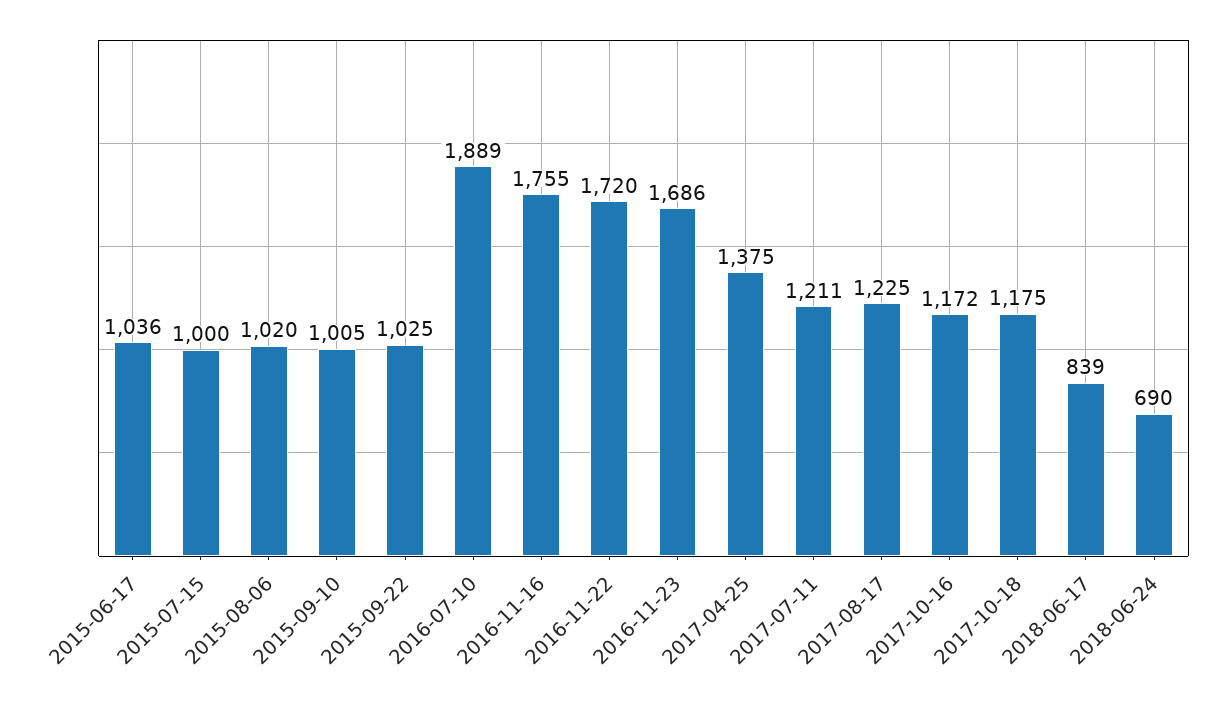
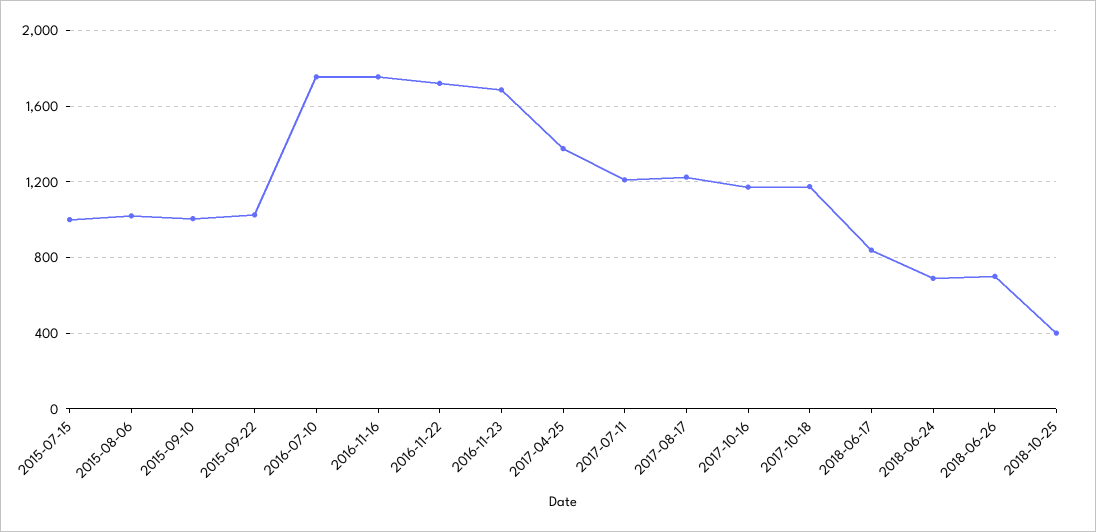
2015-06-17: 1036 -> none
2016-07-10: 1889 -> 1750
2018-06-26: none -> 700
2018-10-25: none -> 400

